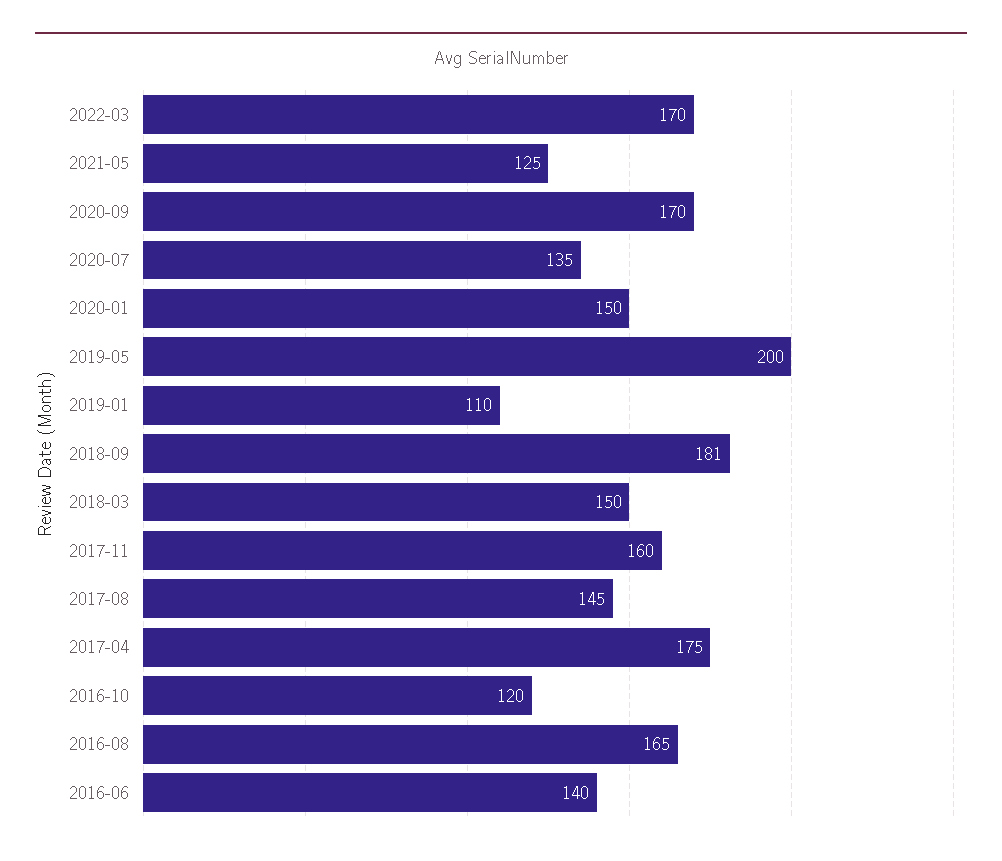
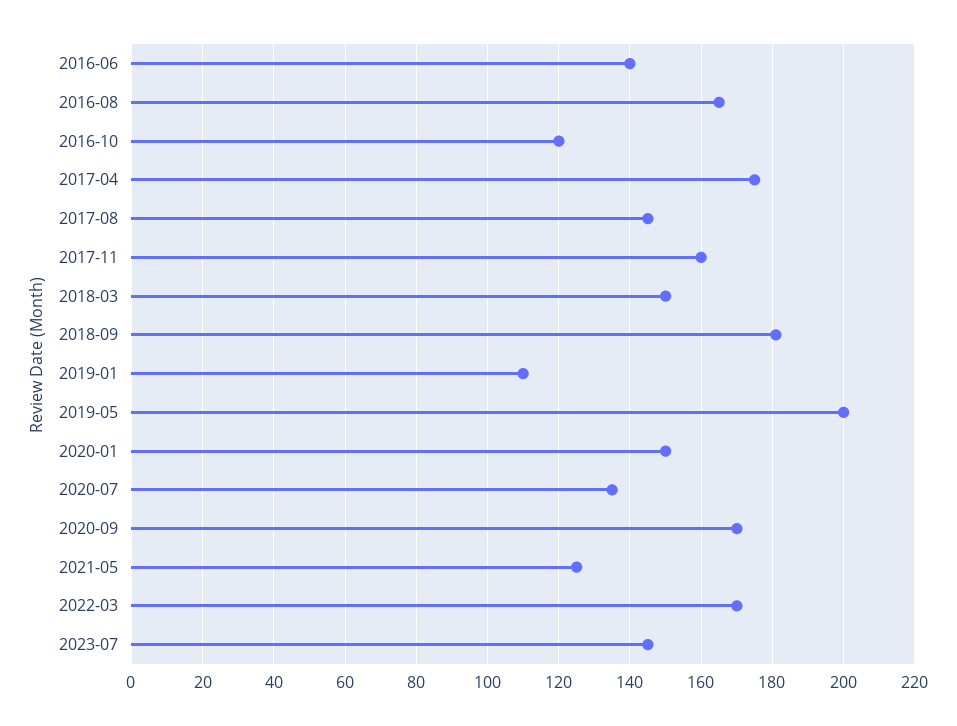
2023-07: none -> 145

